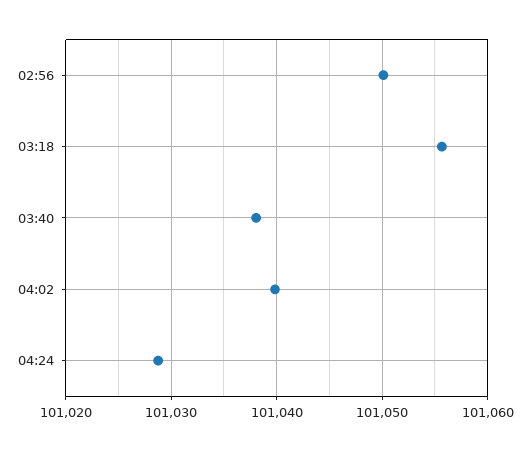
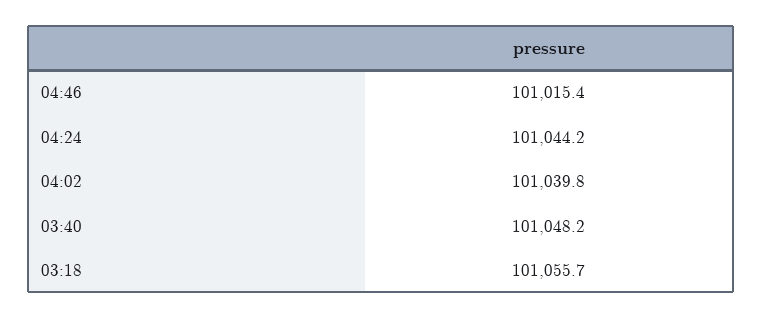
02:56: 101050 -> none
03:40: 101038 -> 101048.2
04:24: 101029 -> 101044.2
04:46: none -> 101015.4

